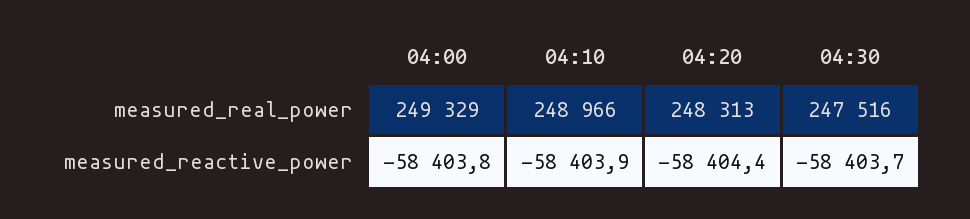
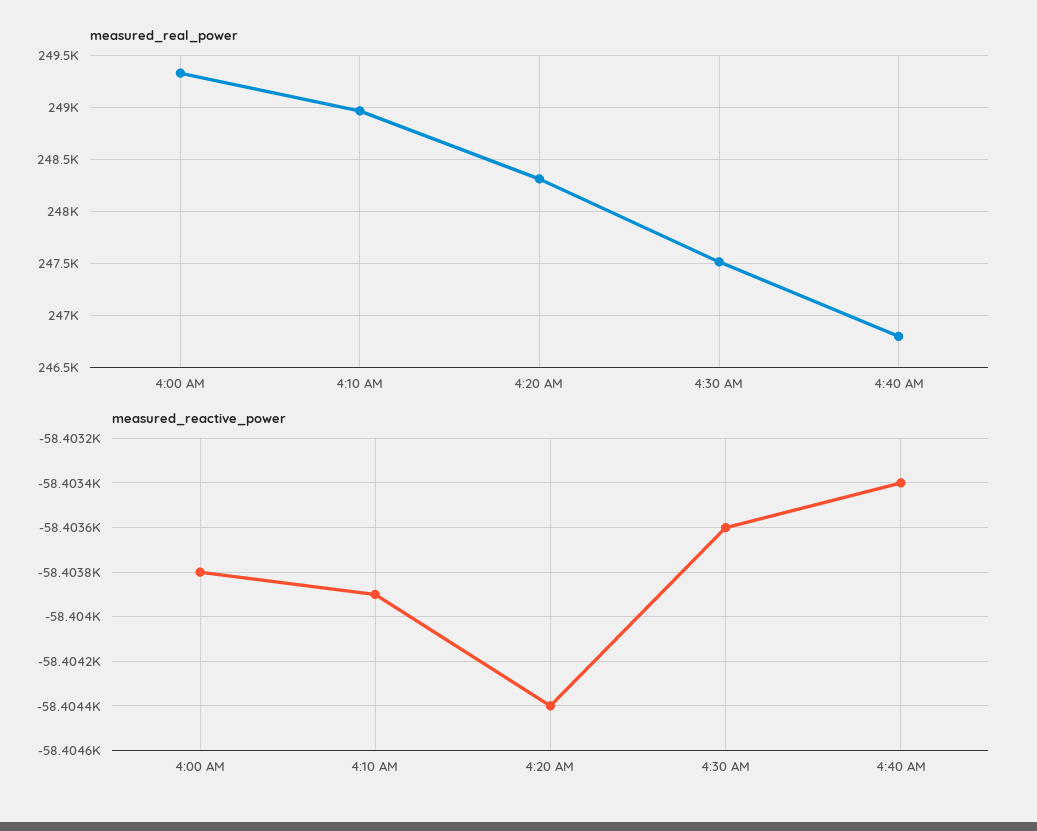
measured_reactive_power, 04:30: -58403.7 -> -58403.6
measured_real_power, 4:40 AM: none -> 246800
measured_reactive_power, 4:40 AM: none -> -58403.4

